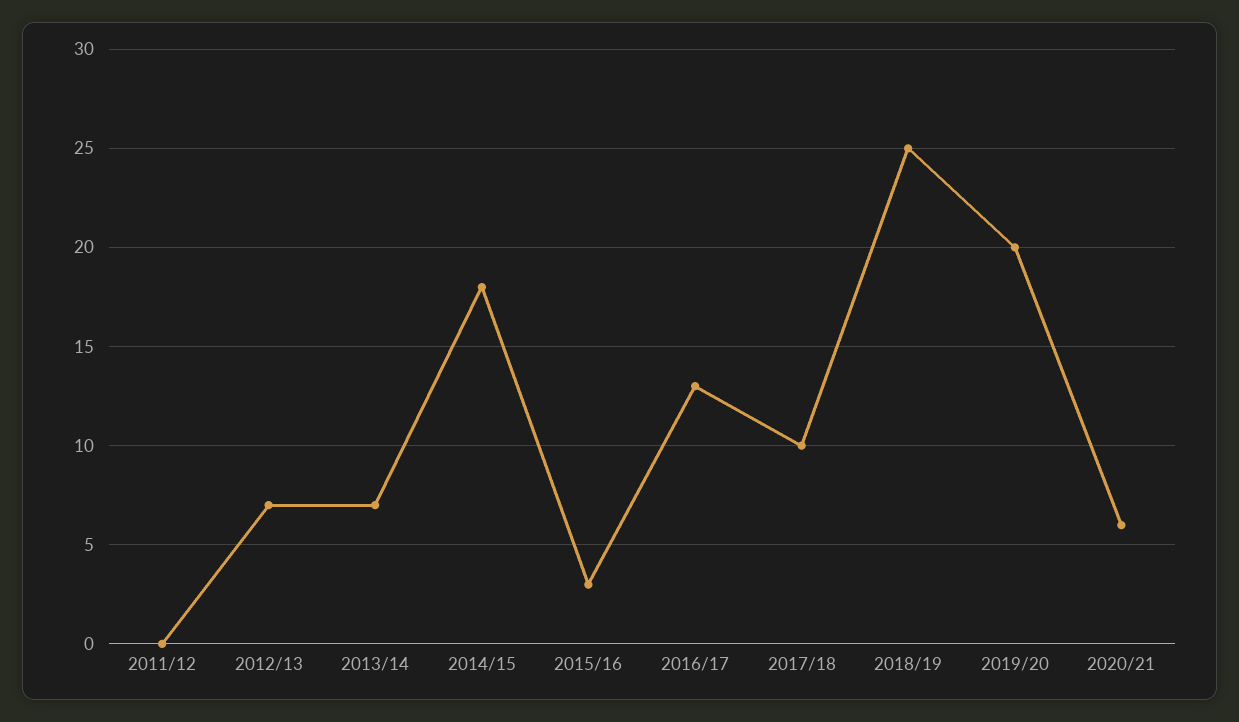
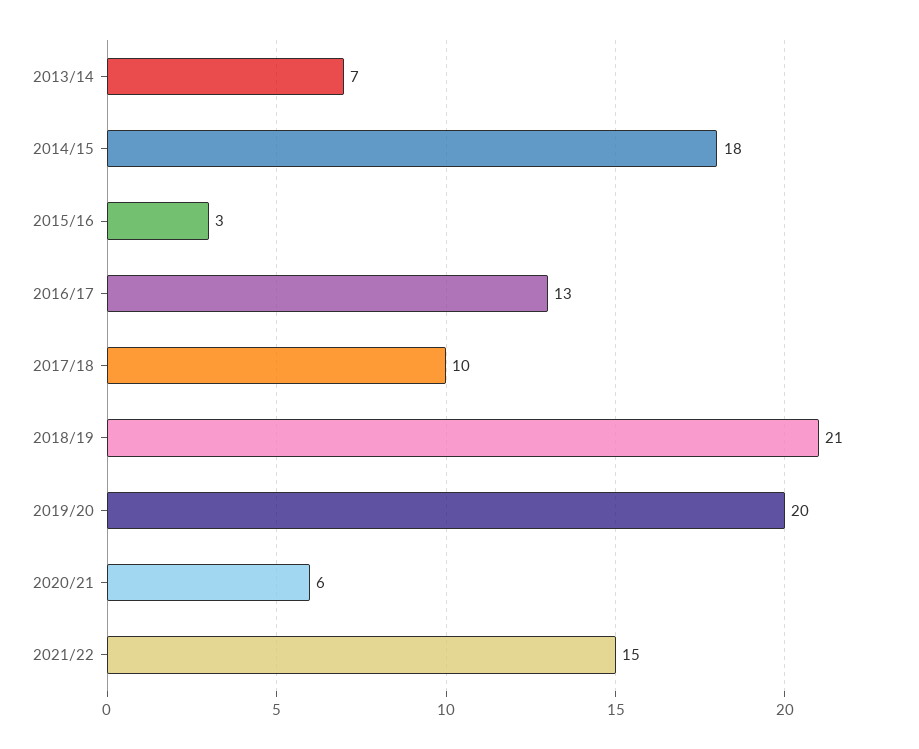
2011/12: 0 -> none
2012/13: 7 -> none
2018/19: 25 -> 21
2021/22: none -> 15

